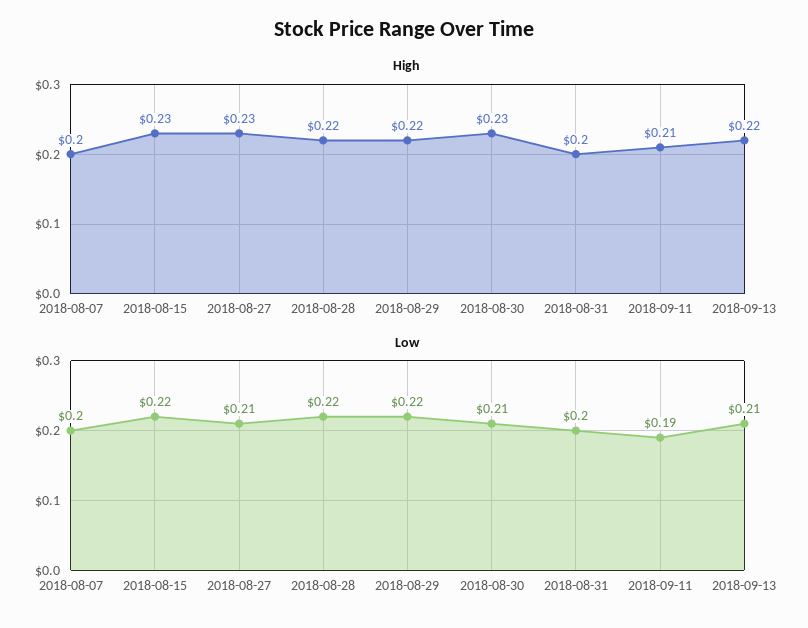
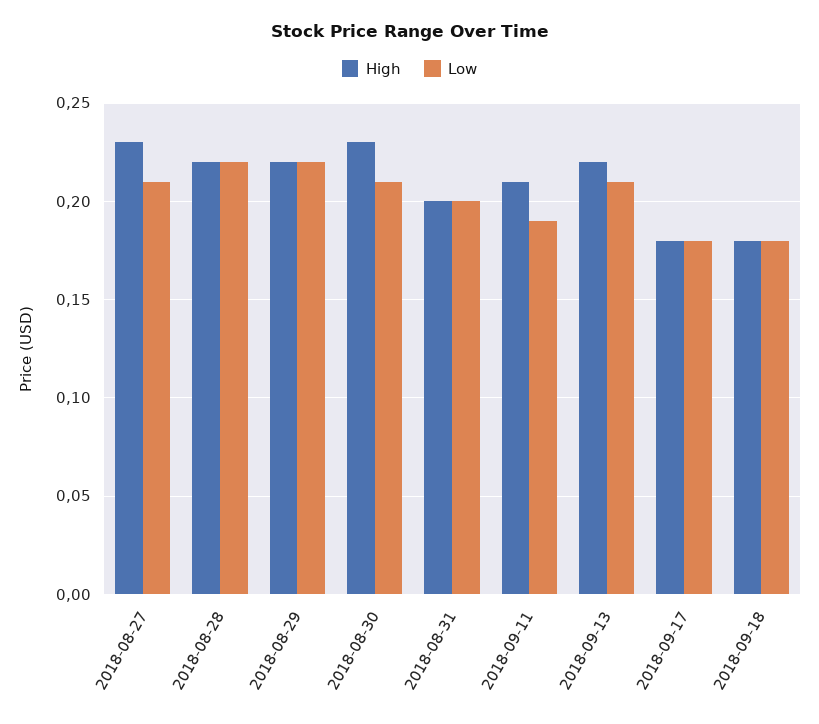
High, 2018-08-07: 0.2 -> none
High, 2018-08-15: 0.23 -> none
Low, 2018-08-07: 0.2 -> none
Low, 2018-08-15: 0.22 -> none
High, 2018-09-17: none -> 0.18
Low, 2018-09-17: none -> 0.18
High, 2018-09-18: none -> 0.18
Low, 2018-09-18: none -> 0.18

